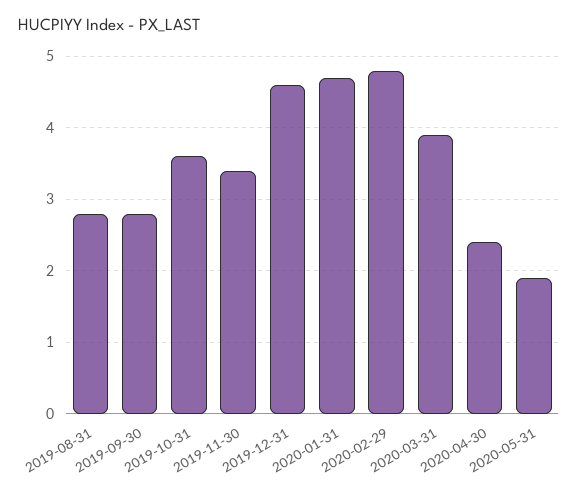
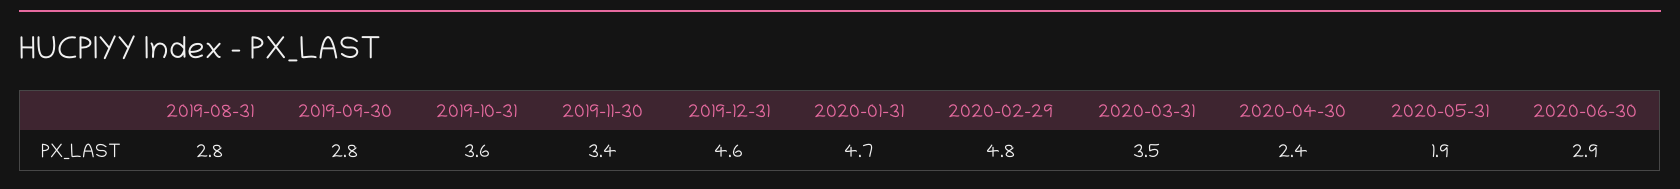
2020-03-31: 3.9 -> 3.5
2020-06-30: none -> 2.9

